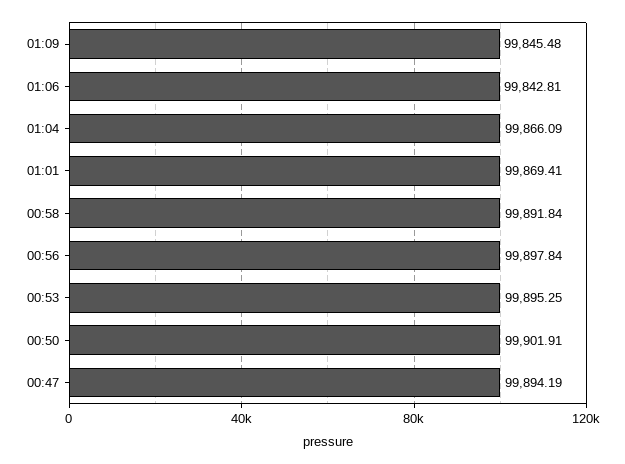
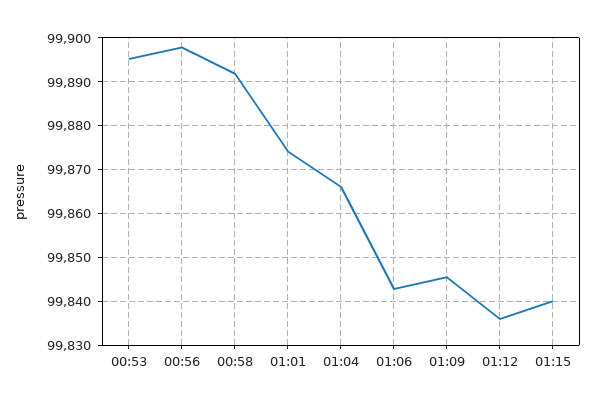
01:01: 99869.41 -> 99874
00:50: 99901.91 -> none
00:47: 99894.19 -> none
01:12: none -> 99836
01:15: none -> 99840

